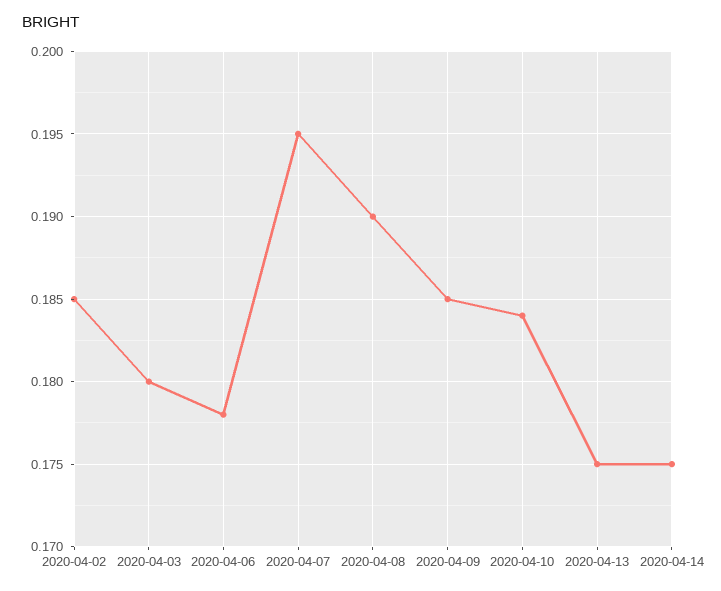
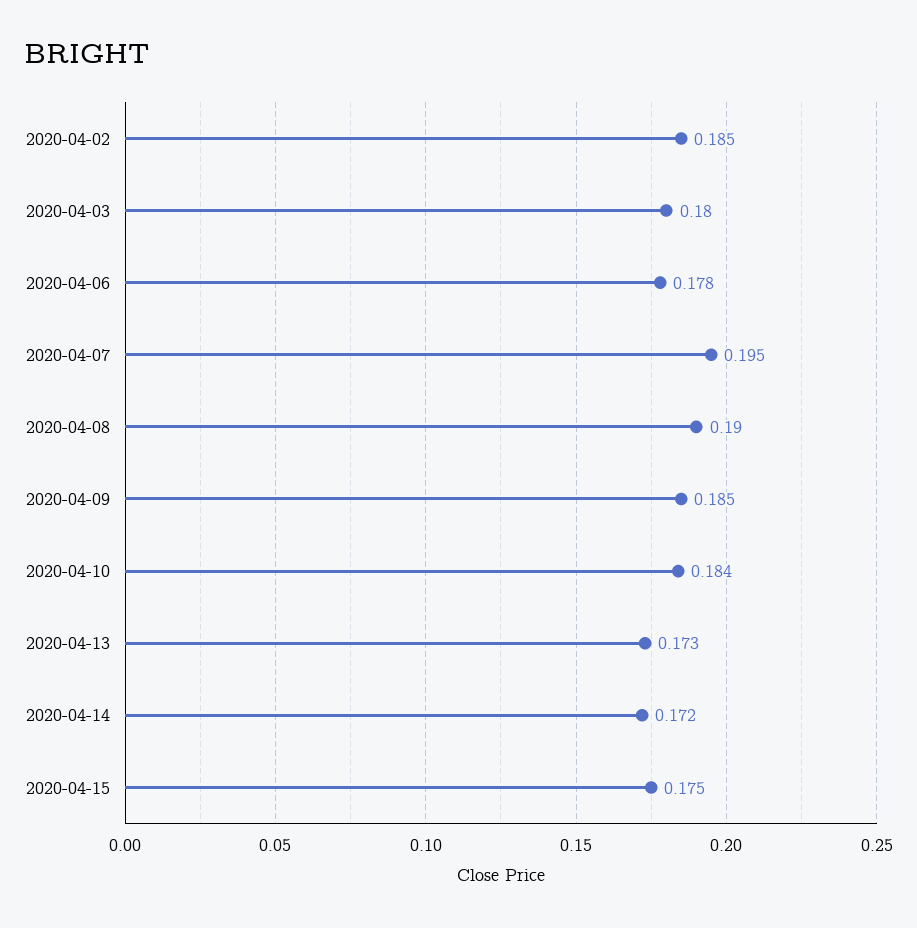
2020-04-13: 0.175 -> 0.173
2020-04-14: 0.175 -> 0.172
2020-04-15: none -> 0.175

